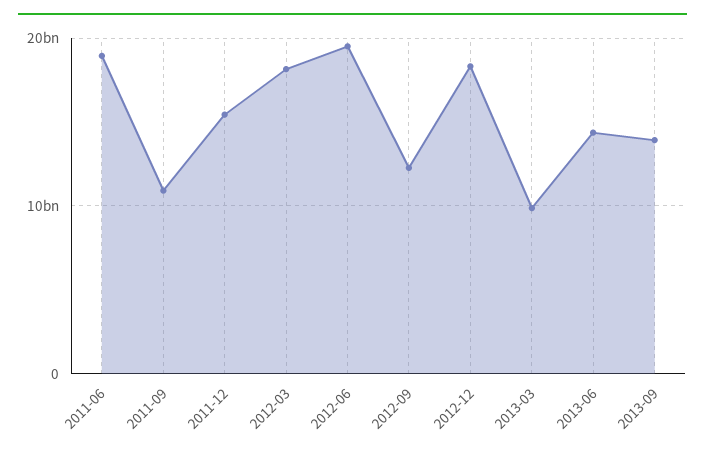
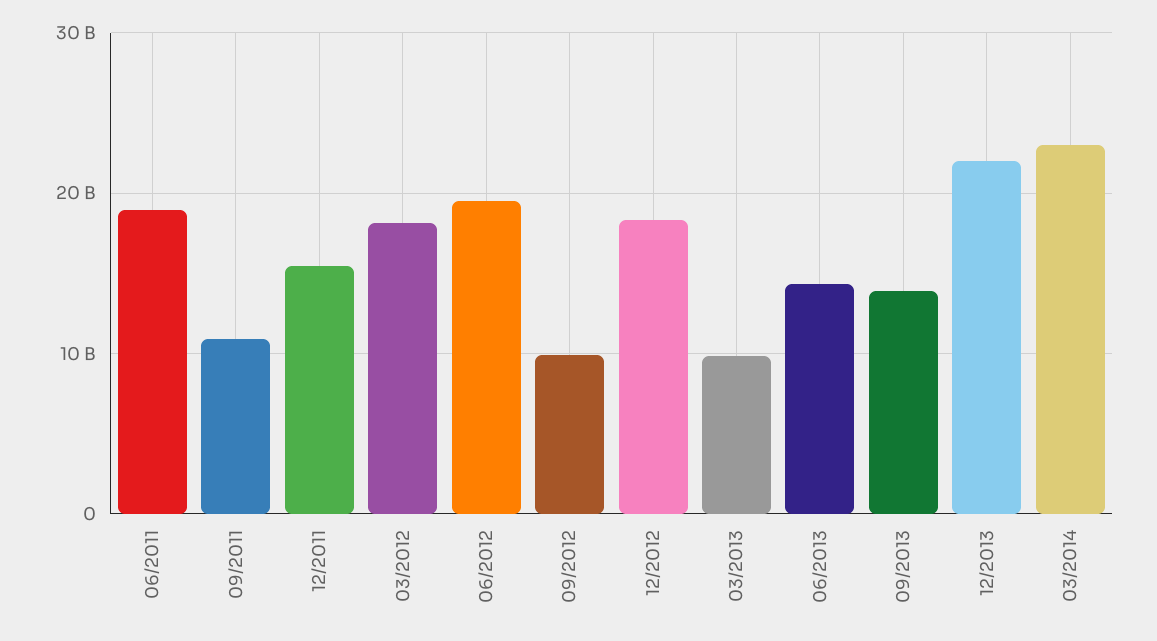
2012-09: 12000000000 -> 10000000000
12/2013: none -> 22000000000
03/2014: none -> 23000000000

